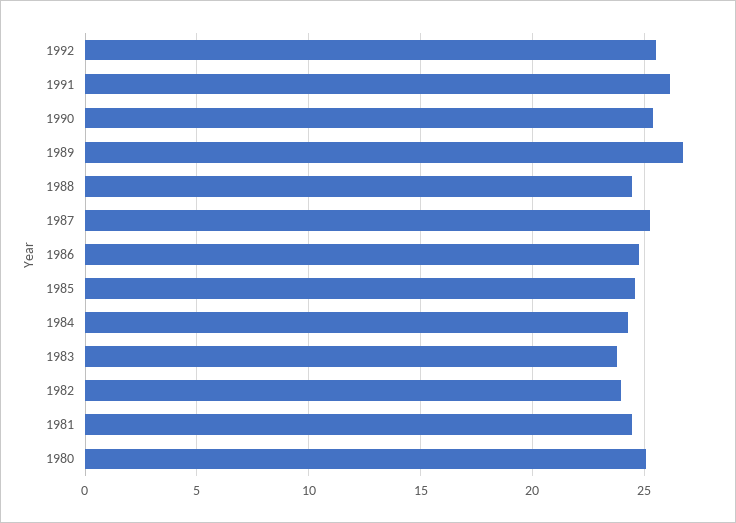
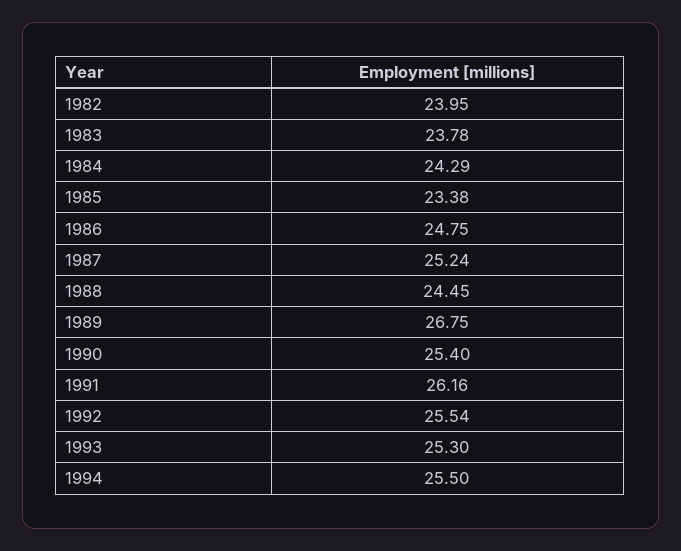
1985: 24.5 -> 23.38
1981: 24.5 -> none
1980: 25 -> none
1993: none -> 25.3
1994: none -> 25.5

